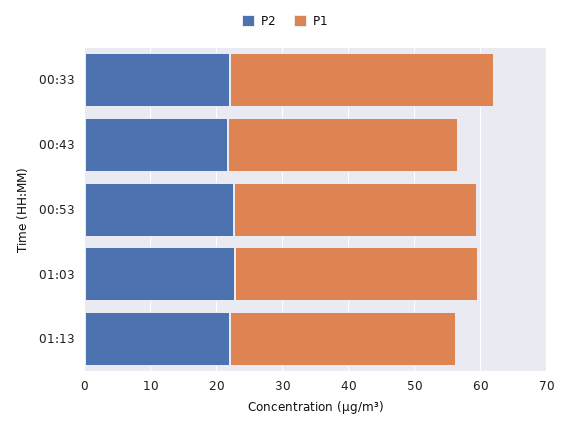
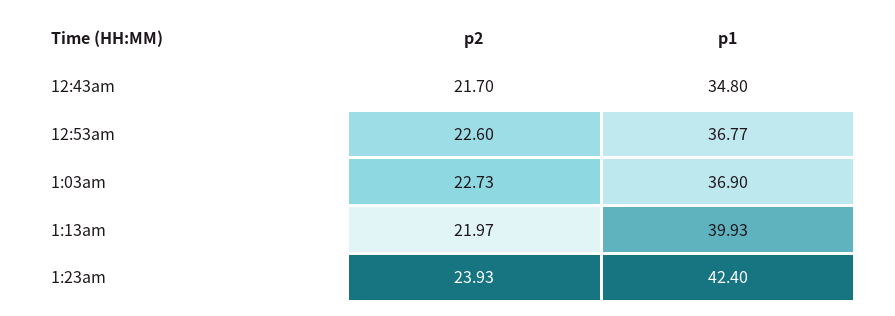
P2, 00:33: 22 -> none
P1, 00:33: 40 -> none
P1, 01:13: 34 -> 39.93
P2, 1:23am: none -> 23.93
P1, 1:23am: none -> 42.4

